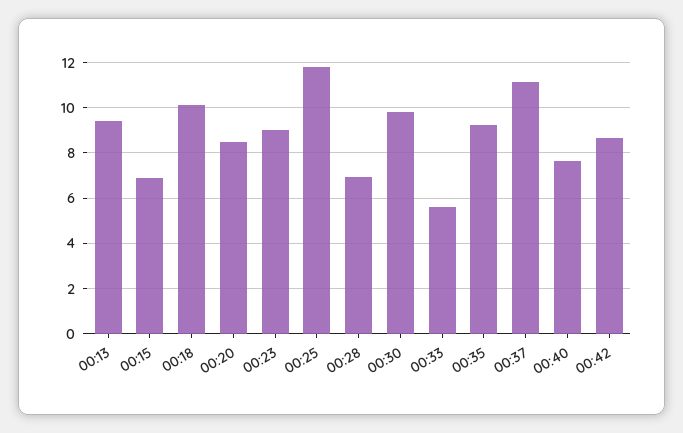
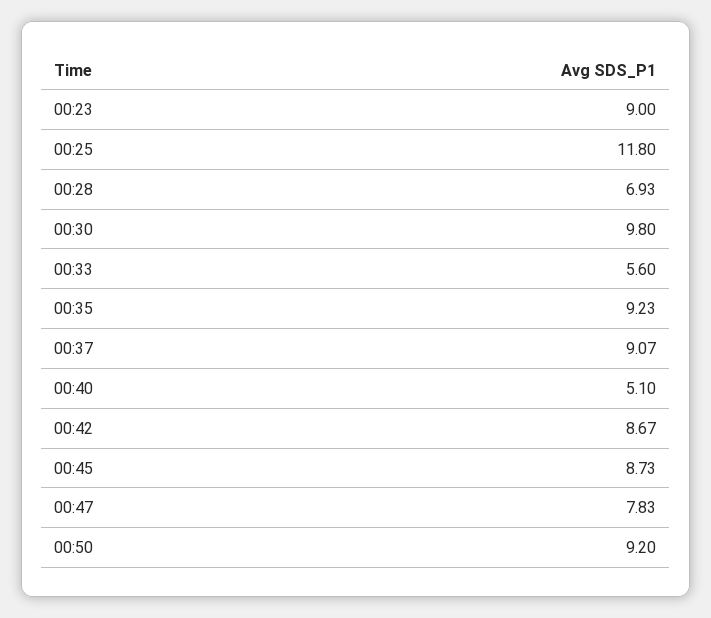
00:13: 9.5 -> none
00:15: 7 -> none
00:18: 10 -> none
00:20: 8.5 -> none
00:37: 11 -> 9.07
00:40: 7.5 -> 5.1
00:45: none -> 8.73
00:47: none -> 7.83
00:50: none -> 9.2

